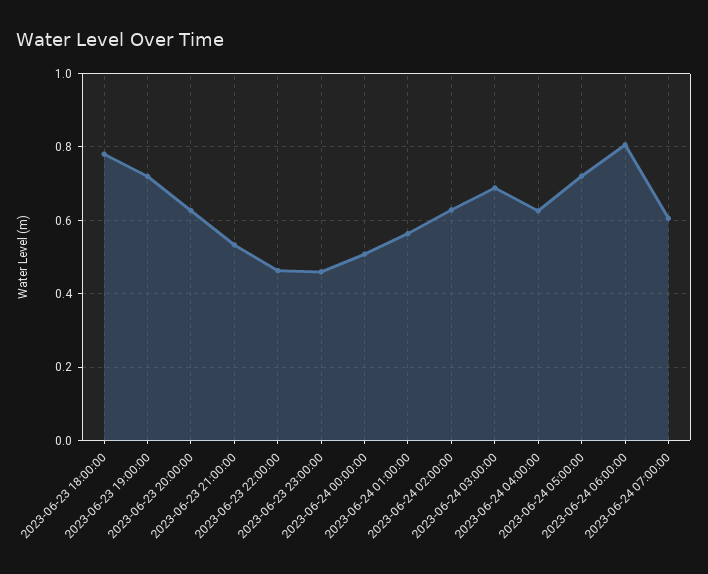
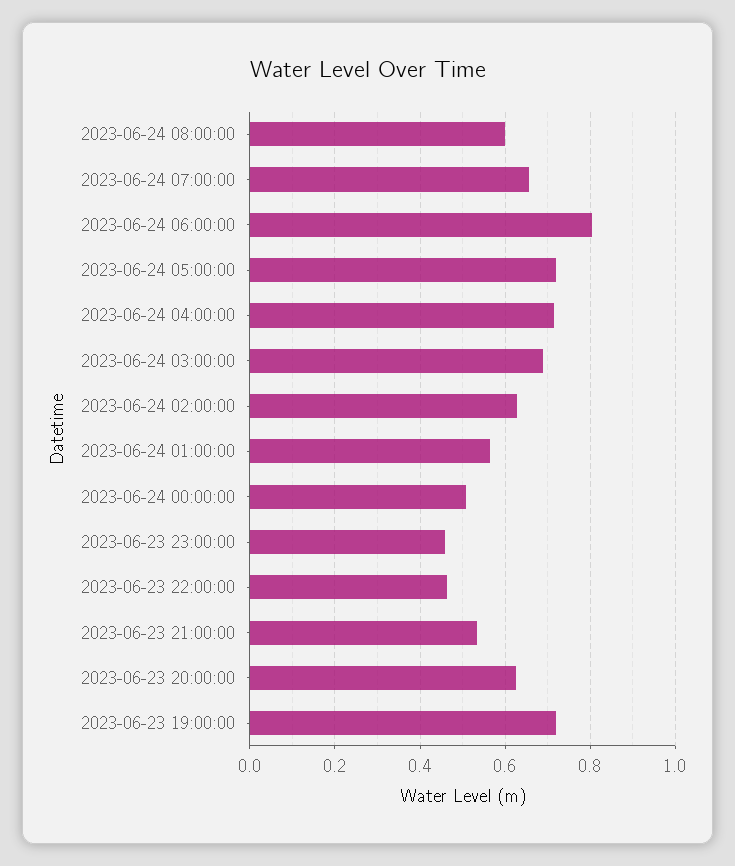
2023-06-23 18:00:00: 0.78 -> none
2023-06-24 04:00:00: 0.62 -> 0.72
2023-06-24 07:00:00: 0.6 -> 0.66
2023-06-24 08:00:00: none -> 0.6

